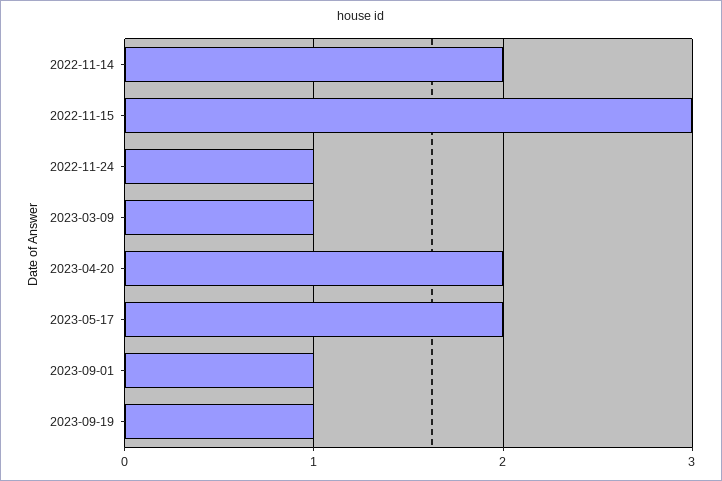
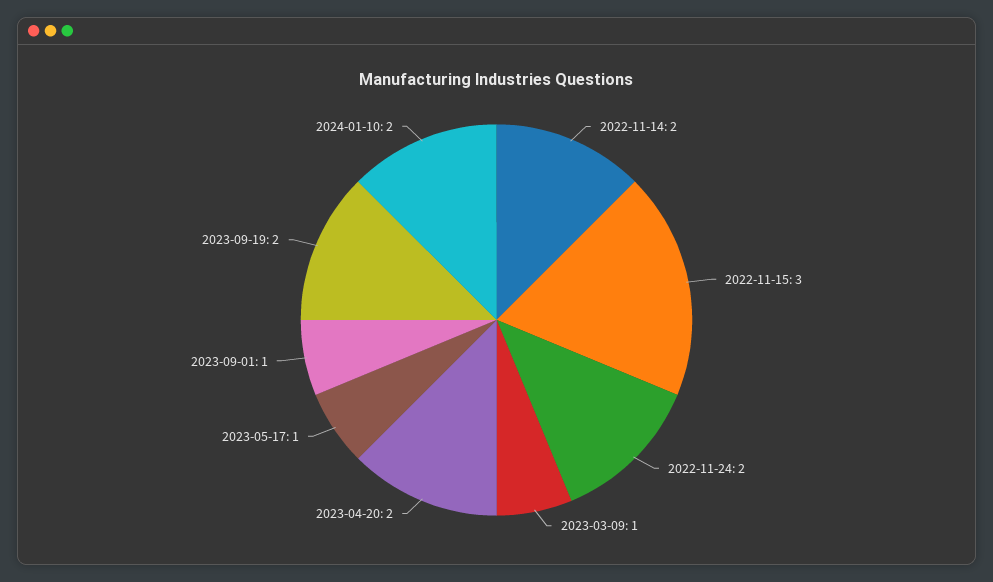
2022-11-24: 1 -> 2
2023-05-17: 2 -> 1
2023-09-19: 1 -> 2
2024-01-10: none -> 2

